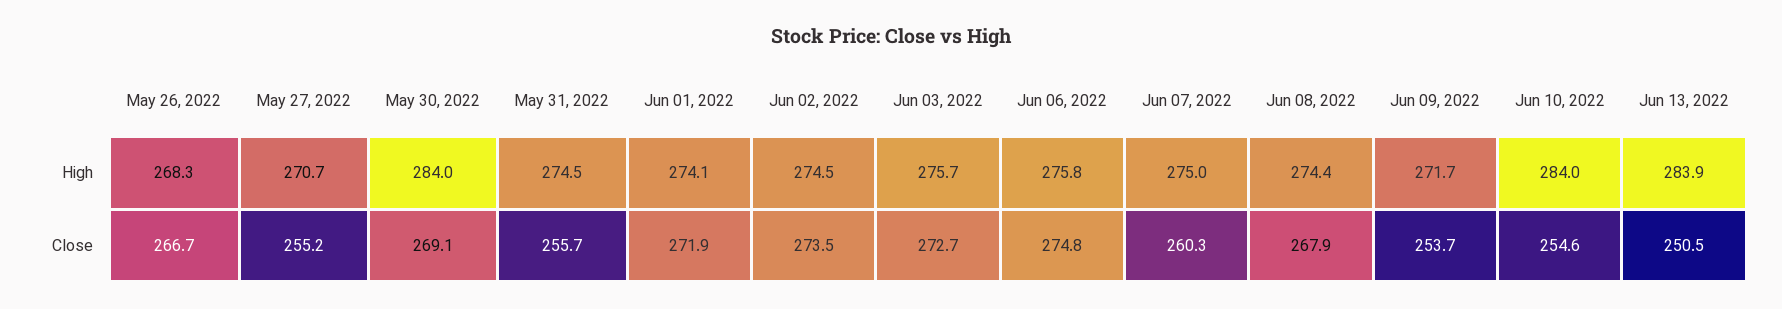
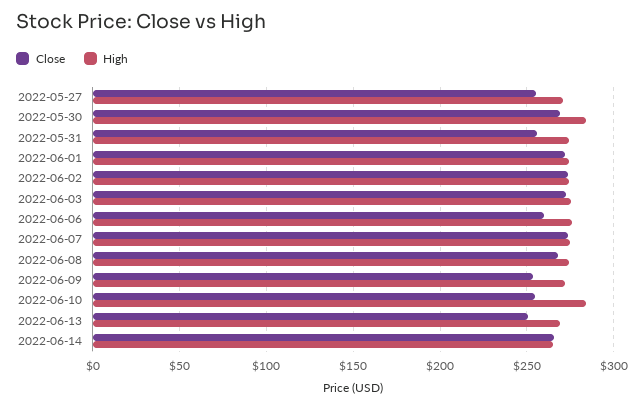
High, May 26, 2022: 268.3 -> none
High, Jun 13, 2022: 283.9 -> 270
Close, May 26, 2022: 266.7 -> none
Close, Jun 06, 2022: 274.8 -> 260
Close, Jun 07, 2022: 260.3 -> 275
Close, 2022-06-14: none -> 265
High, 2022-06-14: none -> 265

